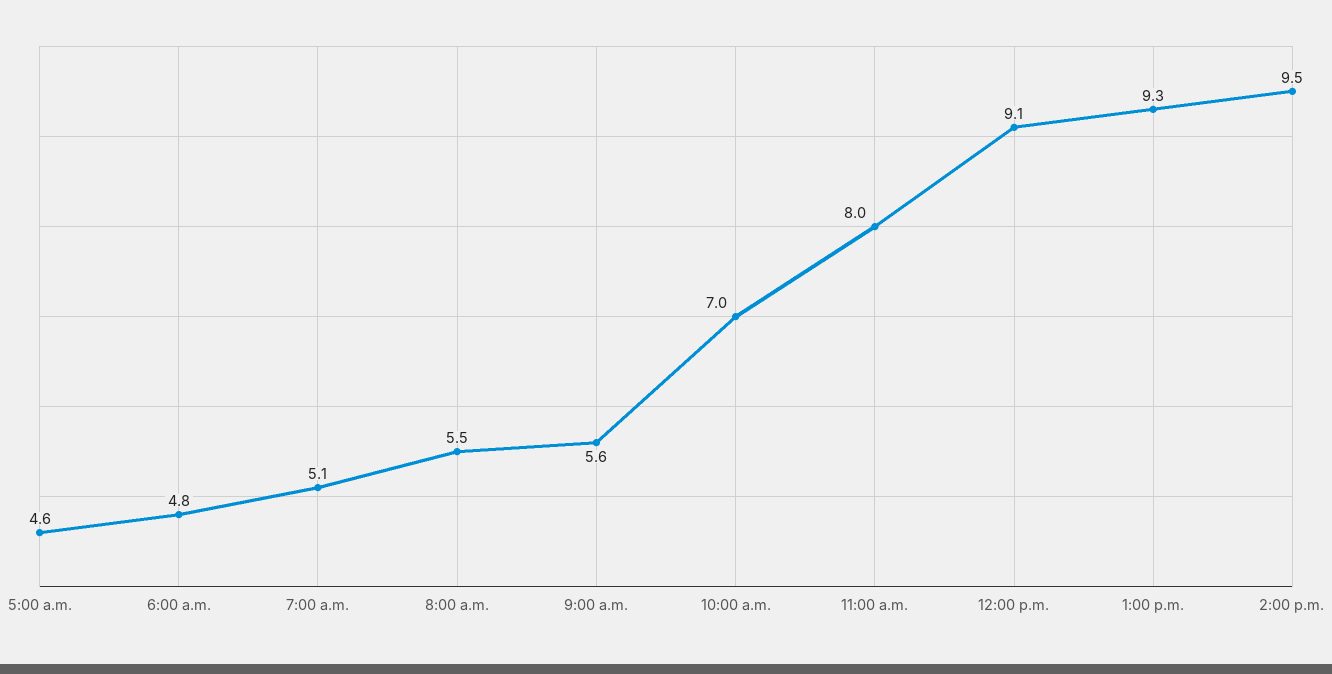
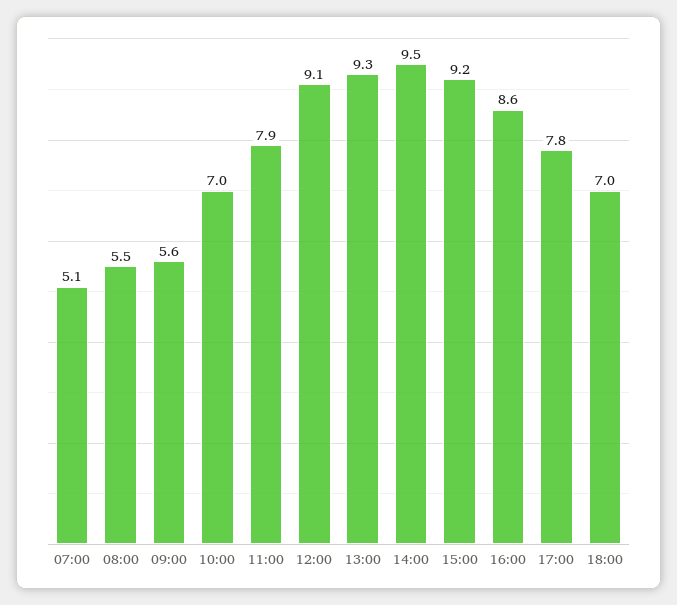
5:00 a.m.: 4.6 -> none
6:00 a.m.: 4.8 -> none
11:00 a.m.: 8 -> 7.9
15:00: none -> 9.2
16:00: none -> 8.6
17:00: none -> 7.8
18:00: none -> 7

